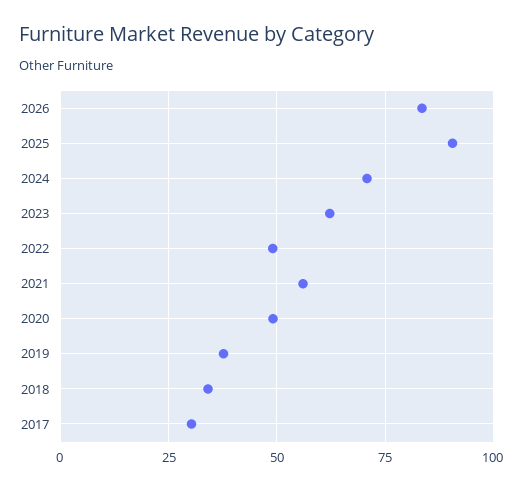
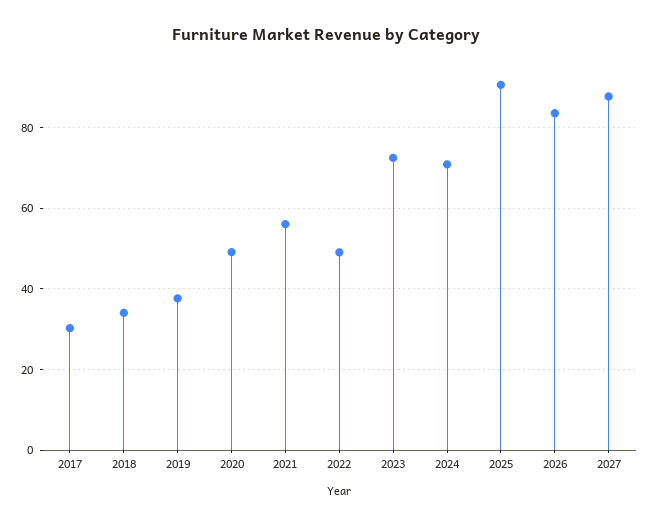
2023: 62.5 -> 72
2027: none -> 88

